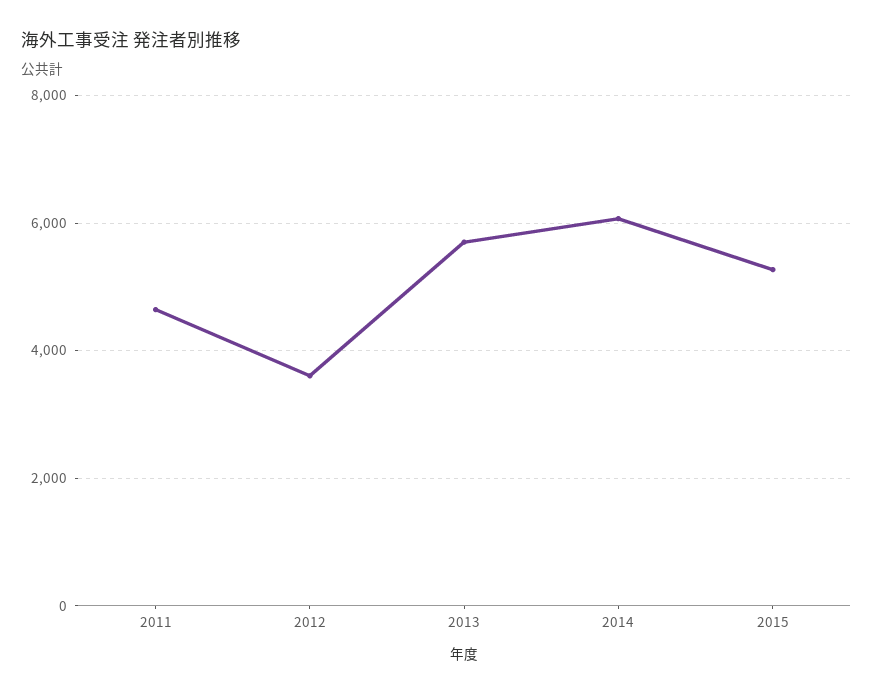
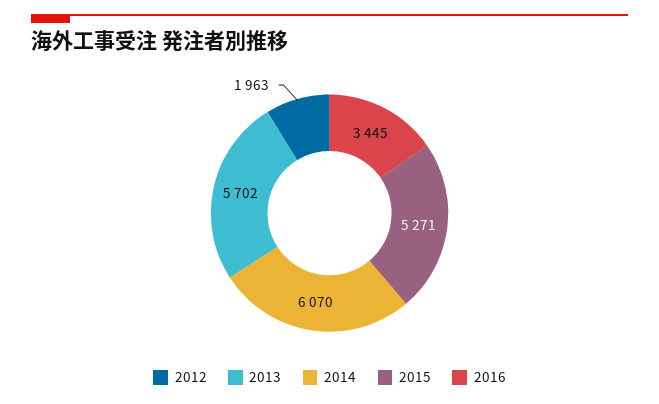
2011: 4600 -> none
2012: 3600 -> 1963
2016: none -> 3445

